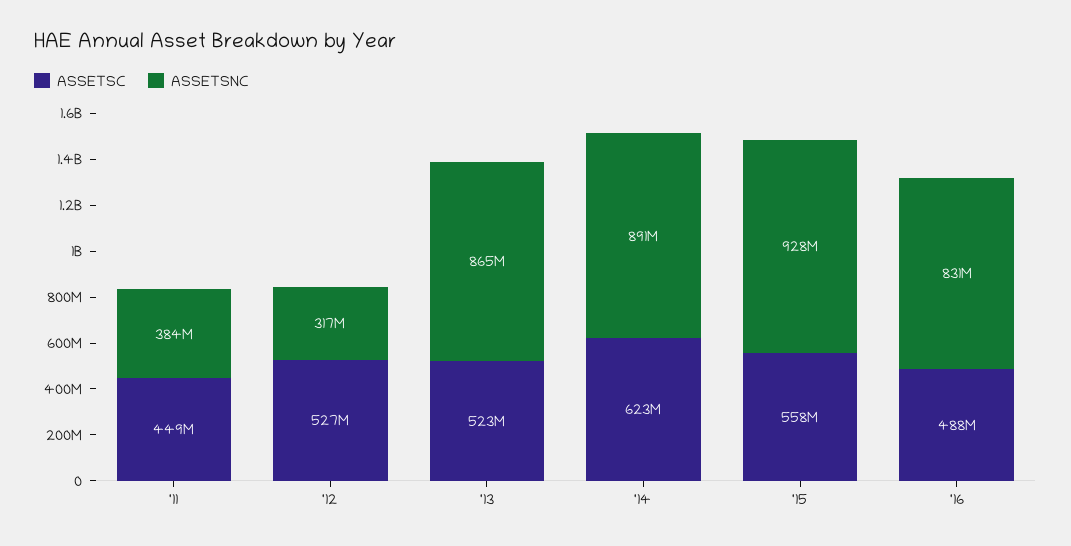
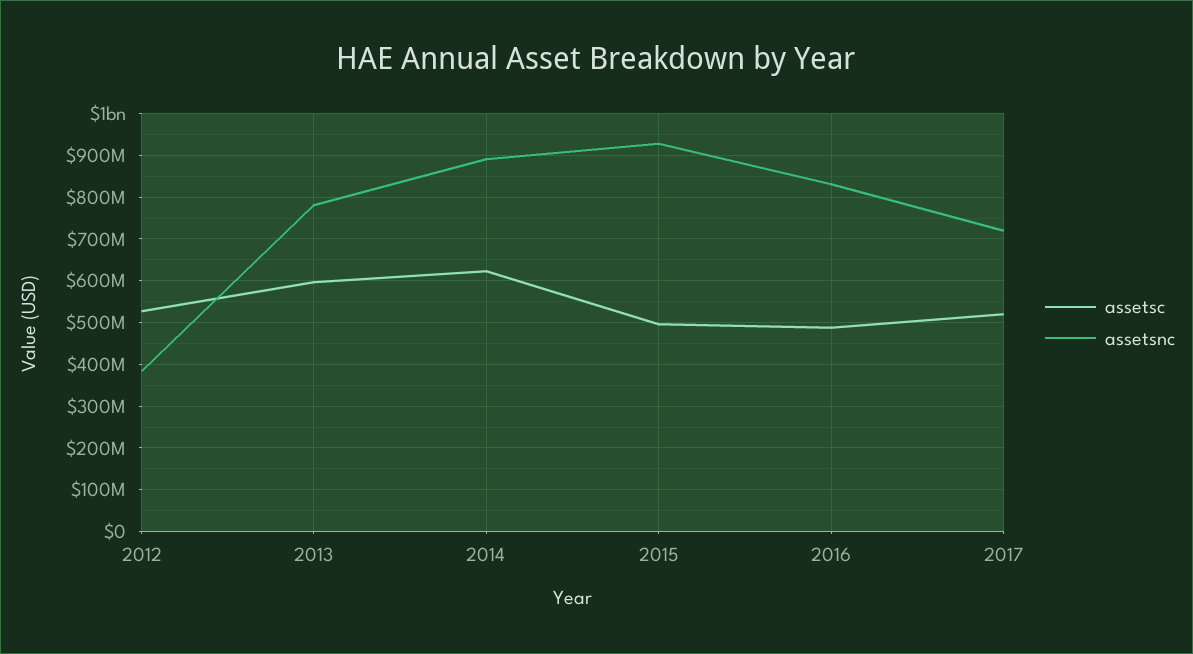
ASSETSC, '11: 449000000 -> none
ASSETSNC, '11: 384000000 -> none
ASSETSNC, '12: 317000000 -> 380000000
ASSETSC, '13: 523000000 -> 600000000
ASSETSNC, '13: 865000000 -> 780000000
ASSETSC, '15: 558000000 -> 500000000
ASSETSC, 2017: none -> 520000000
ASSETSNC, 2017: none -> 720000000

